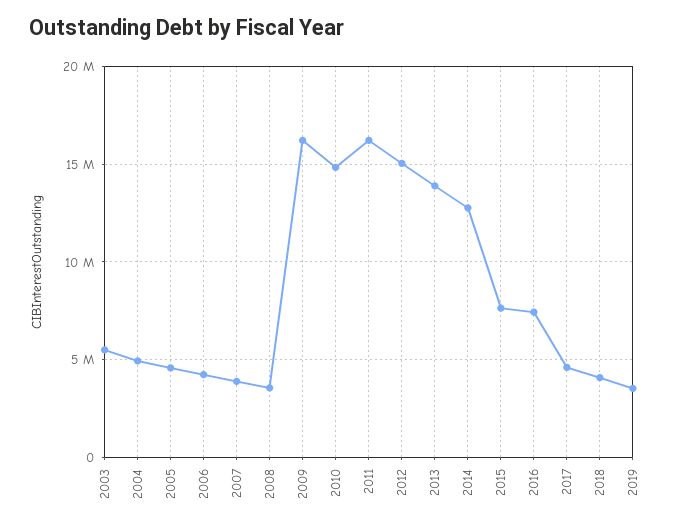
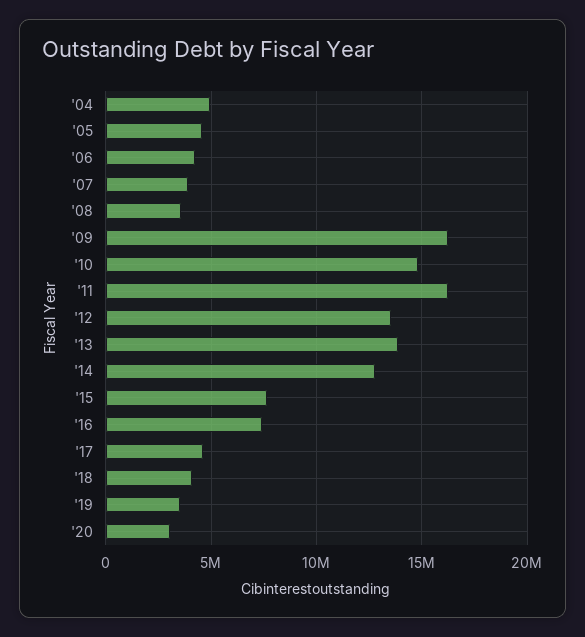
2003: 5500000 -> none
2012: 15000000 -> 13500000
'20: none -> 3000000

